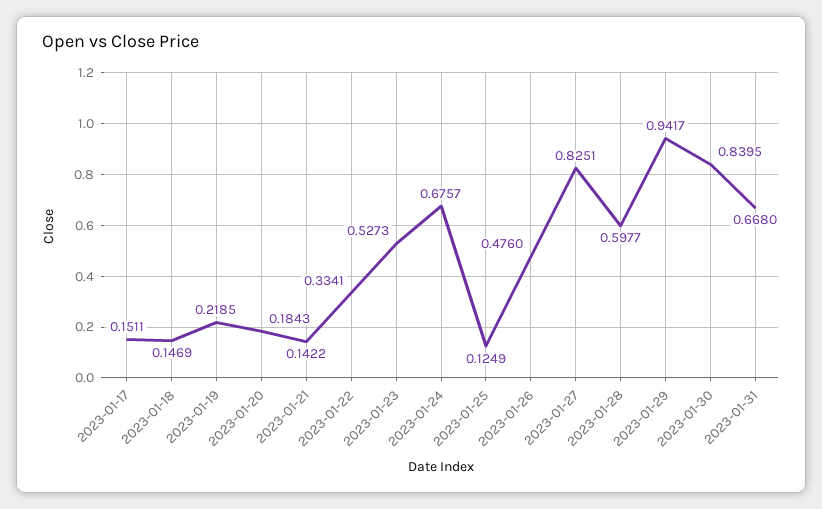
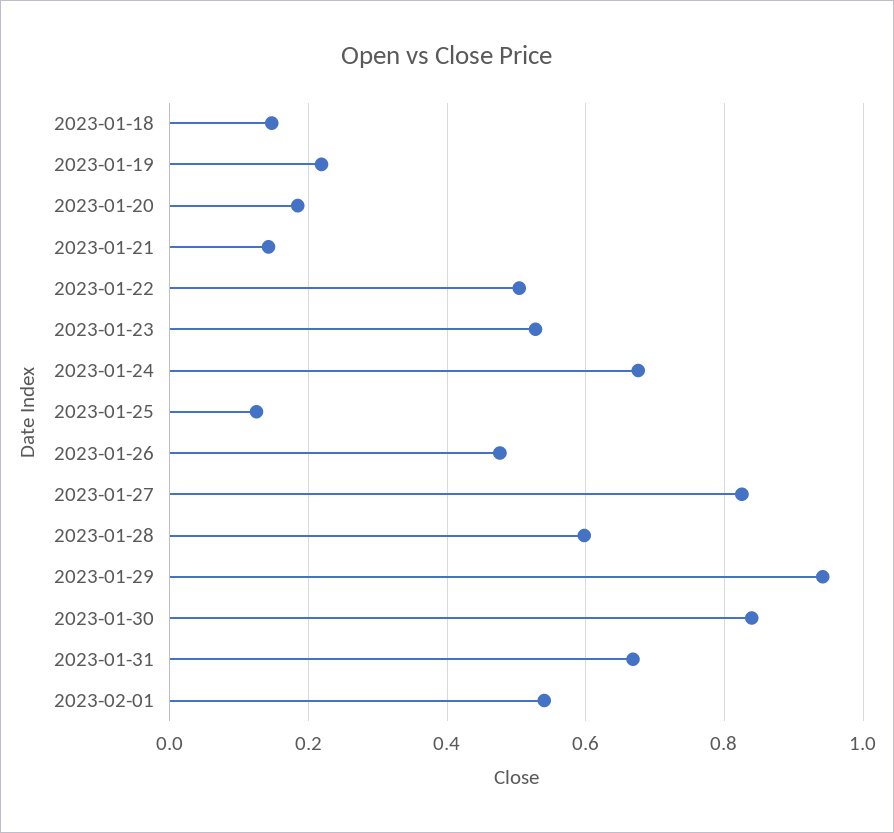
2023-01-17: 0.1511 -> none
2023-01-22: 0.3341 -> 0.5
2023-02-01: none -> 0.54

